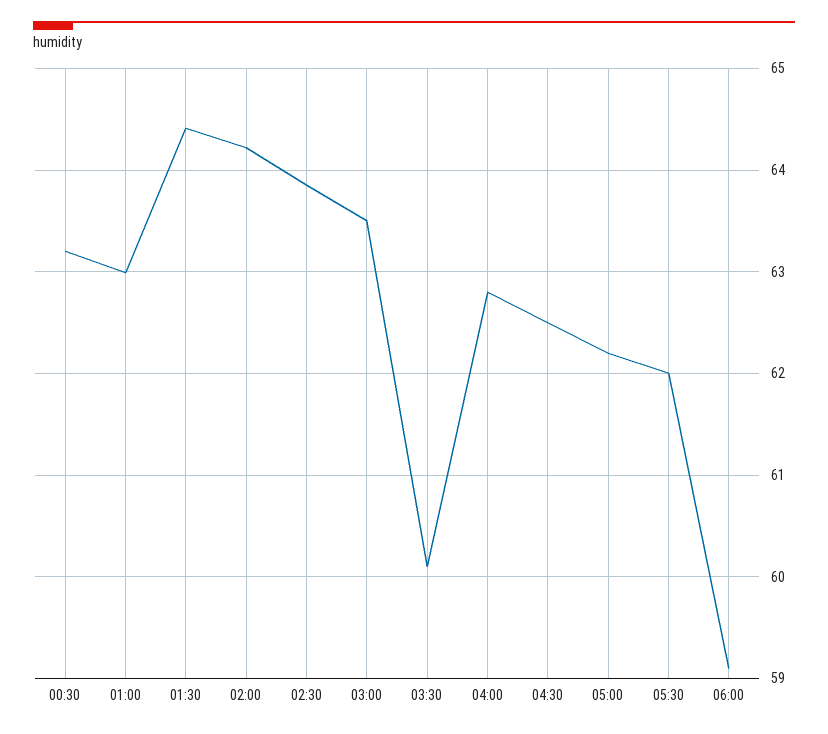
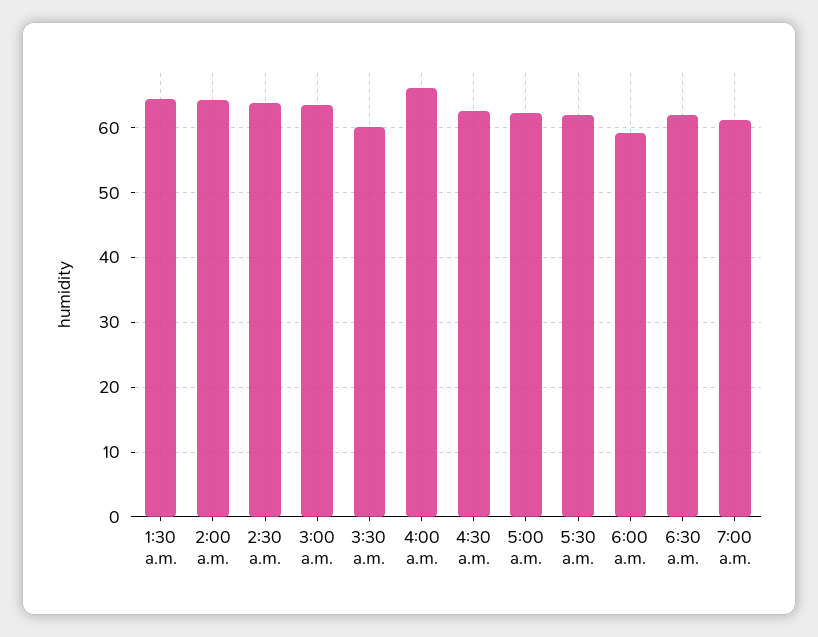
00:30: 63.2 -> none
01:00: 63 -> none
04:00: 62.8 -> 66
6:30 a.m.: none -> 62
7:00 a.m.: none -> 61

